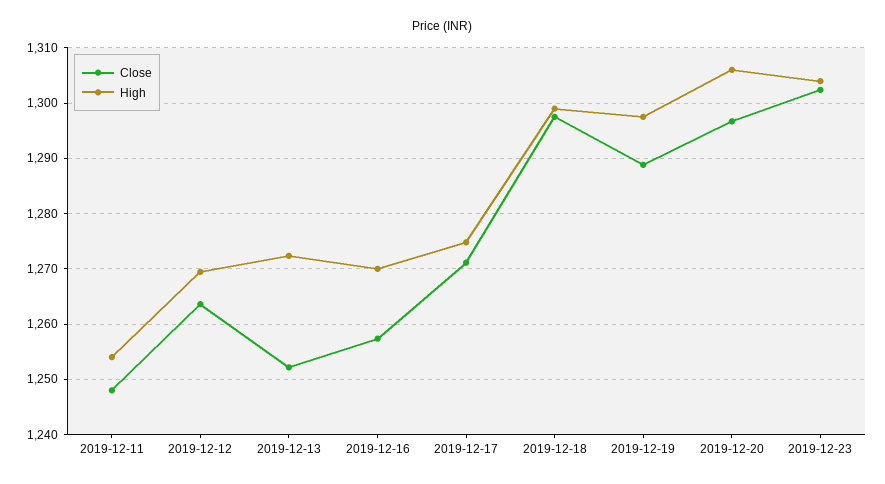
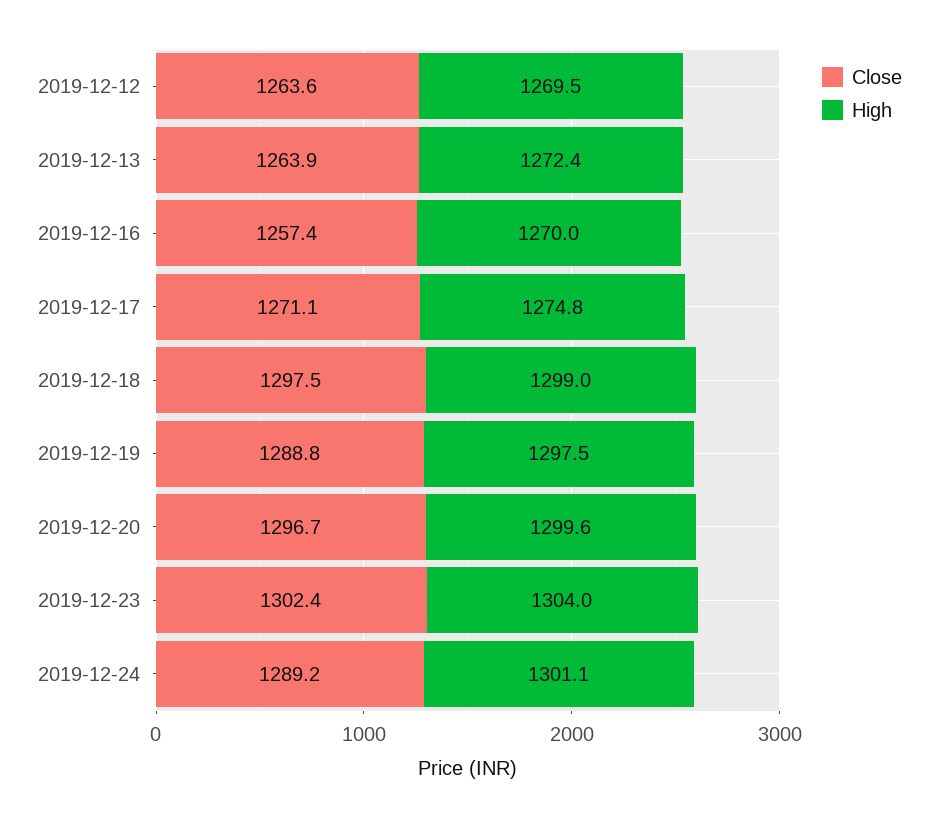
Close, 2019-12-11: 1248 -> none
High, 2019-12-11: 1254 -> none
Close, 2019-12-13: 1252 -> 1263.9
High, 2019-12-20: 1306 -> 1299.6
Close, 2019-12-24: none -> 1289.2
High, 2019-12-24: none -> 1301.1

